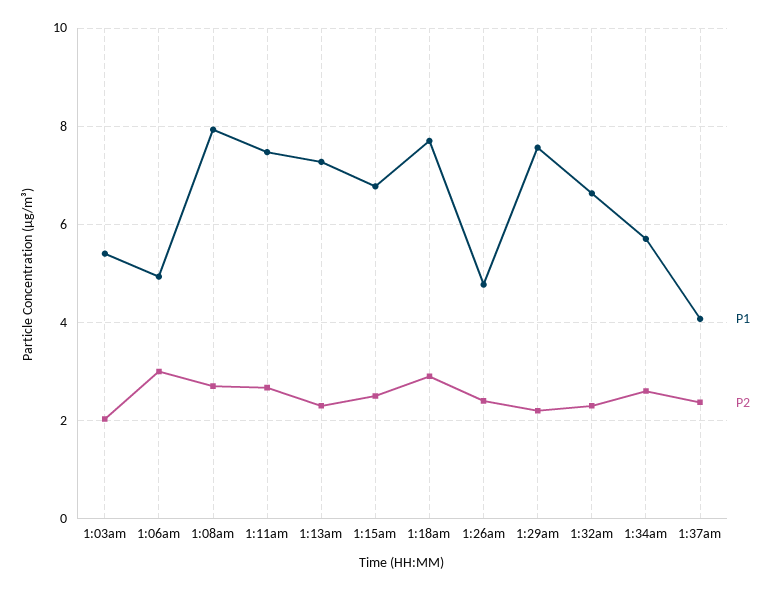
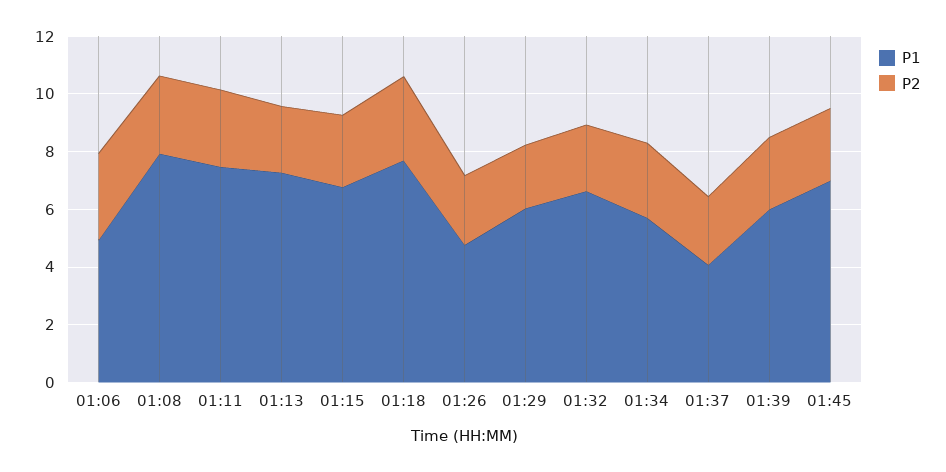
P1, 1:03am: 5.4 -> none
P2, 1:03am: 2 -> none
P1, 1:29am: 7.6 -> 6
P1, 01:39: none -> 6
P2, 01:39: none -> 2.5
P1, 01:45: none -> 7
P2, 01:45: none -> 2.5

